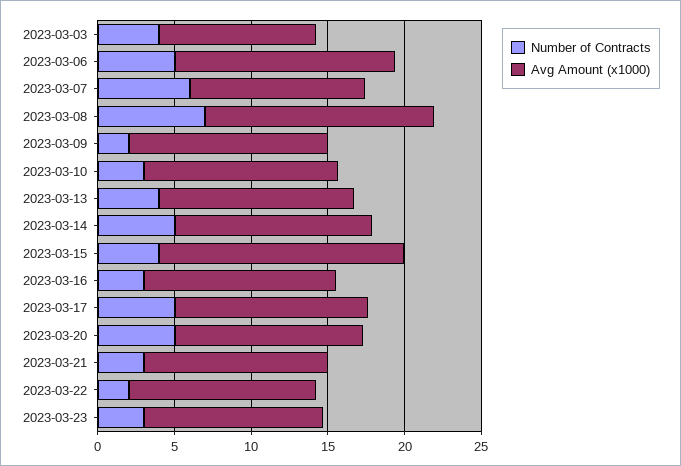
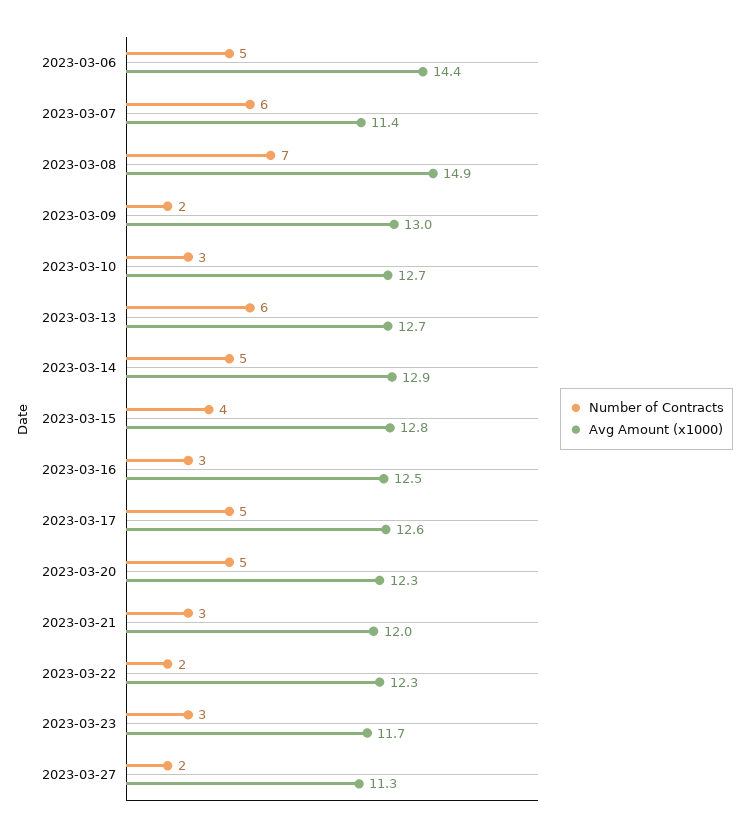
Number of Contracts, 2023-03-03: 4 -> none
Avg Amount (x1000), 2023-03-03: 10 -> none
Number of Contracts, 2023-03-13: 4 -> 6
Avg Amount (x1000), 2023-03-15: 16 -> 12.8
Number of Contracts, 2023-03-27: none -> 2
Avg Amount (x1000), 2023-03-27: none -> 11.3

